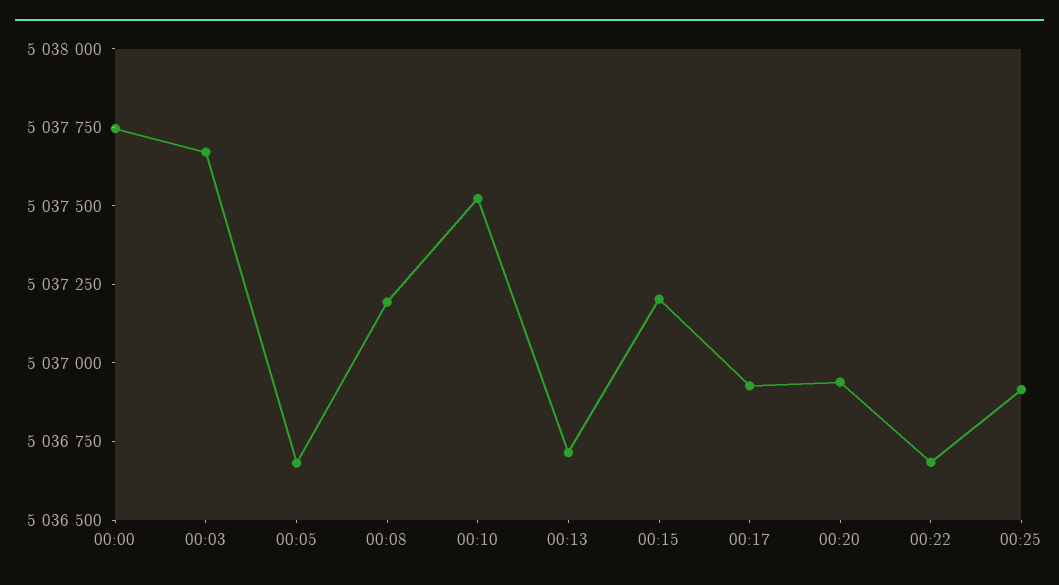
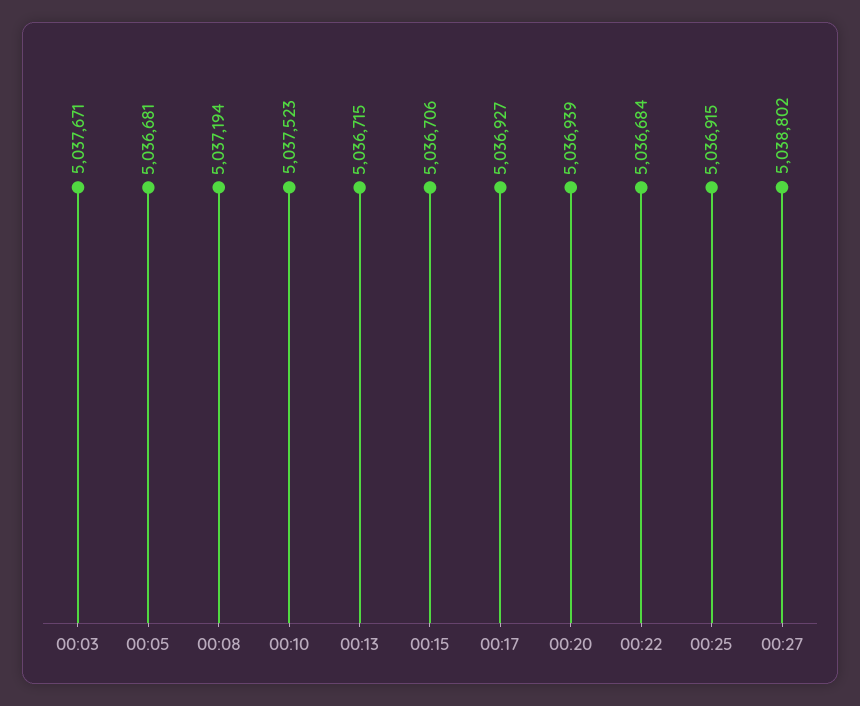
00:00: 5037750 -> none
00:15: 5037200 -> 5036706
00:27: none -> 5038802

